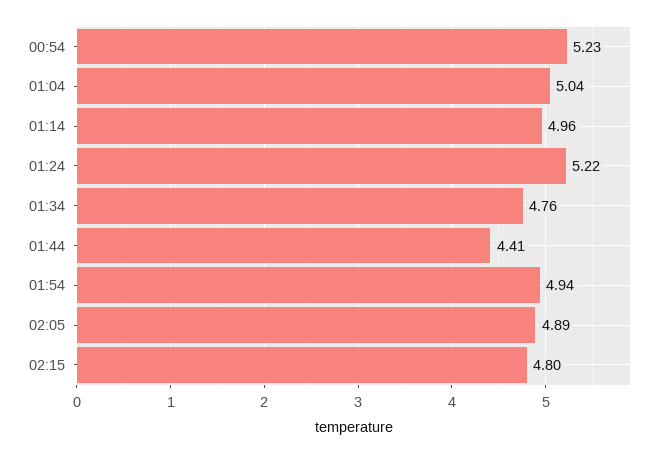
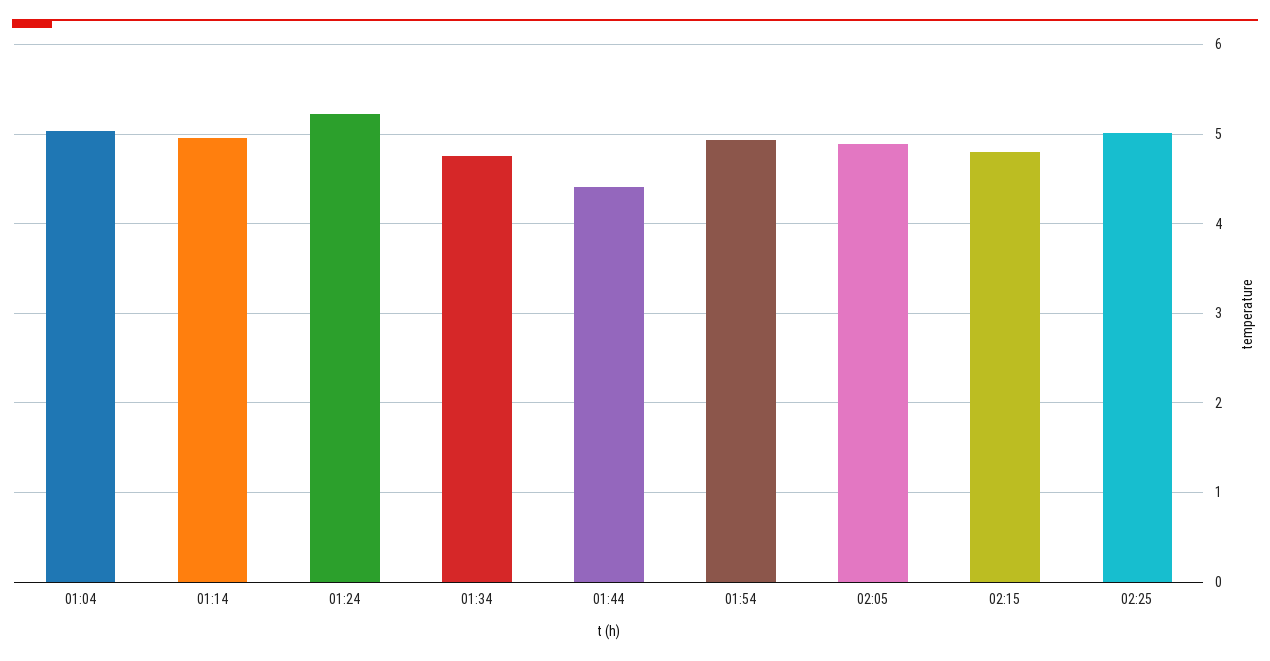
00:54: 5.23 -> none
02:25: none -> 5

